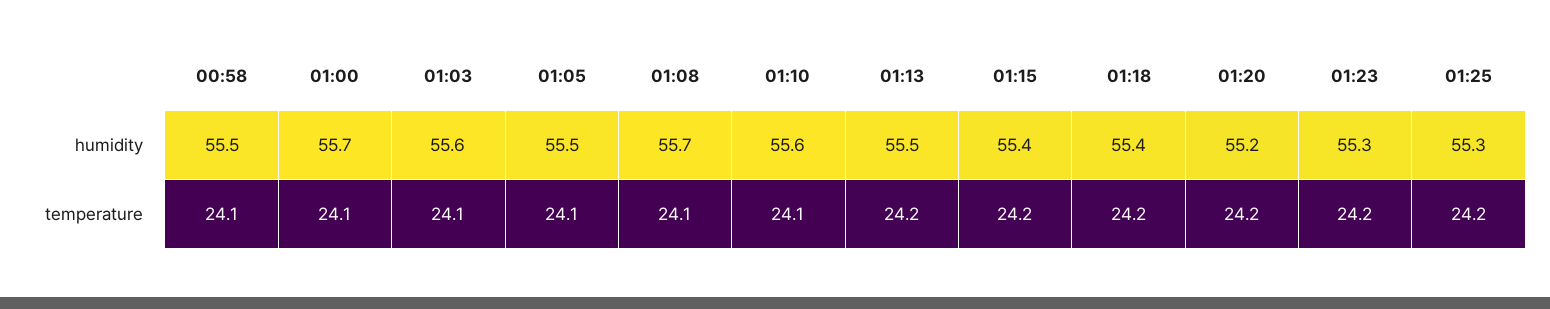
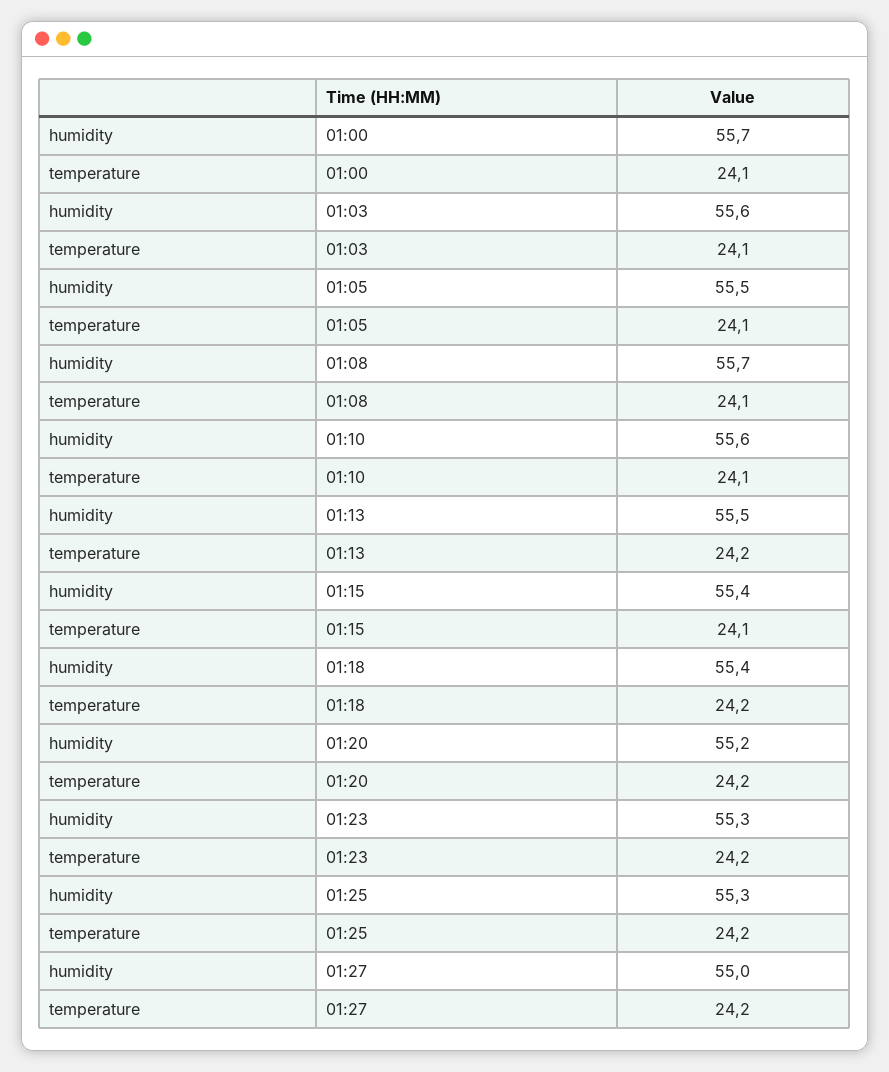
00:58, humidity: 55.5 -> none
00:58, temperature: 24.1 -> none
01:15, temperature: 24.2 -> 24.1
01:27, humidity: none -> 55
01:27, temperature: none -> 24.2

